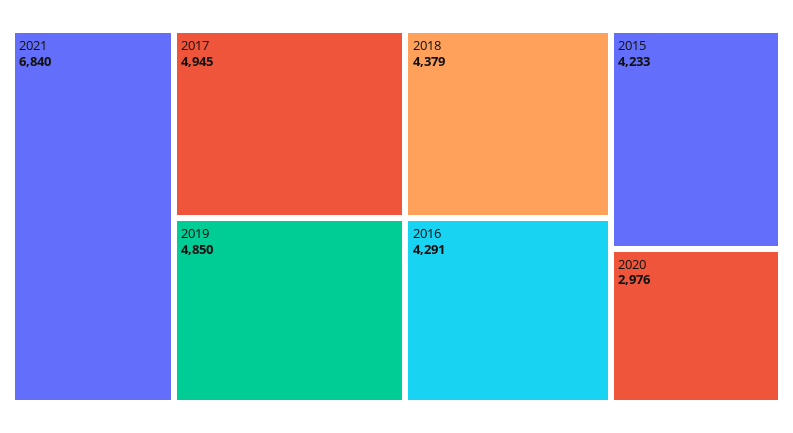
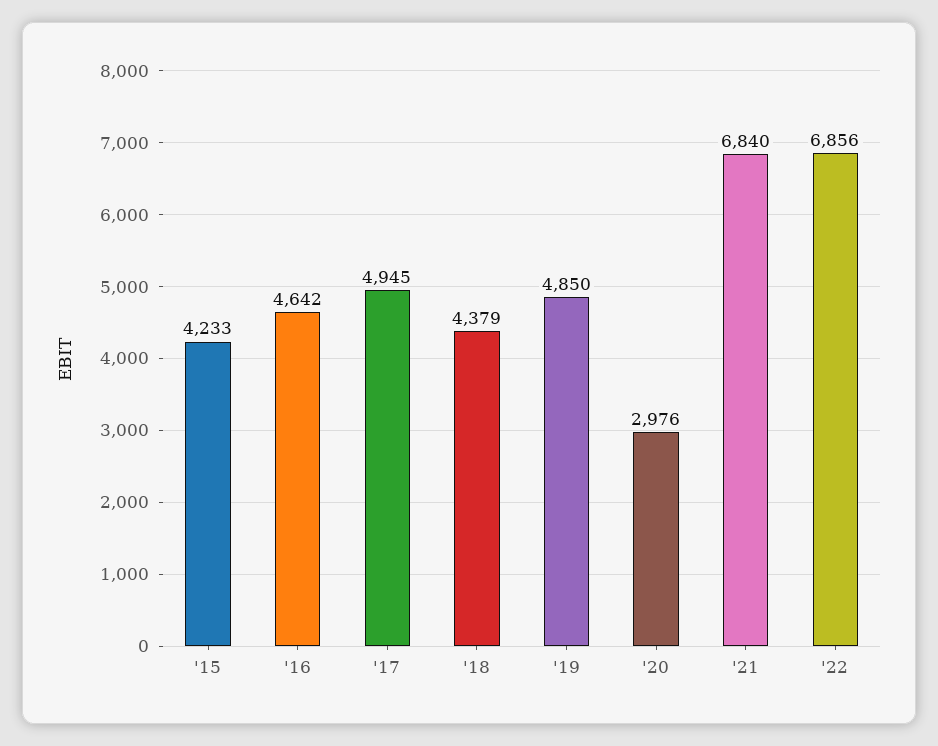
2016: 4291 -> 4642
'22: none -> 6856

